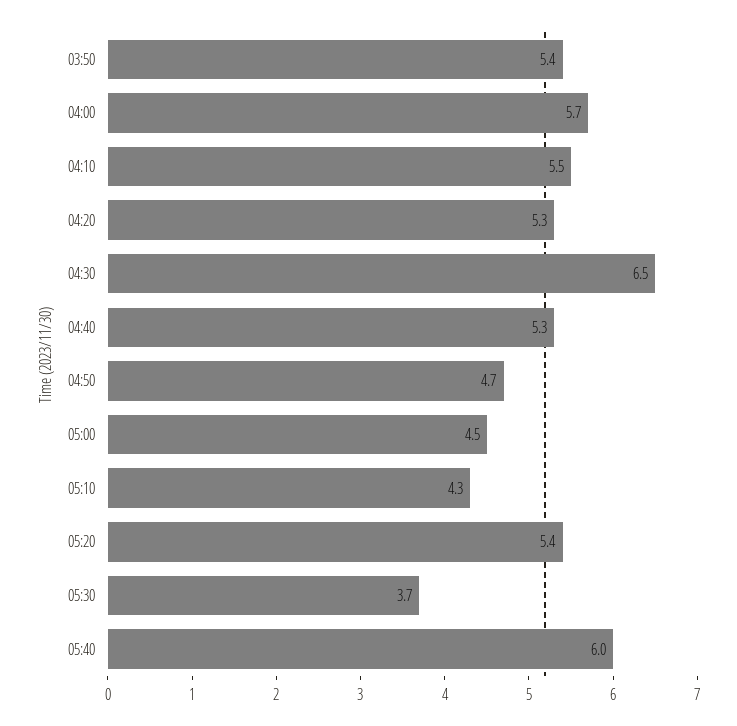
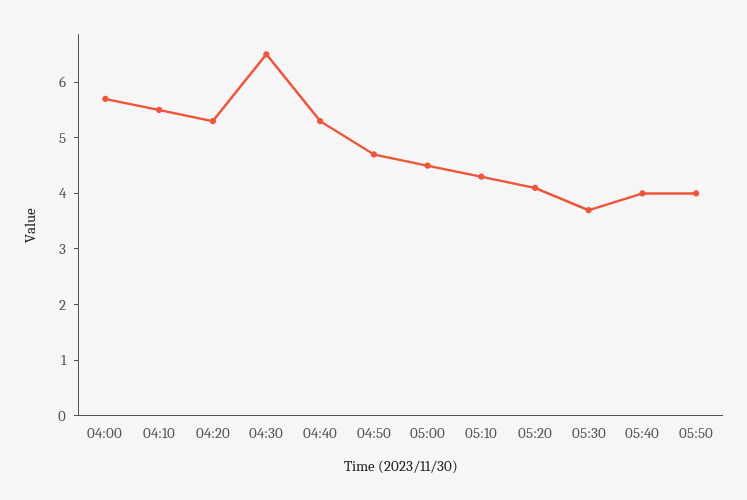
03:50: 5.4 -> none
05:20: 5.4 -> 4
05:40: 6 -> 4
05:50: none -> 4

